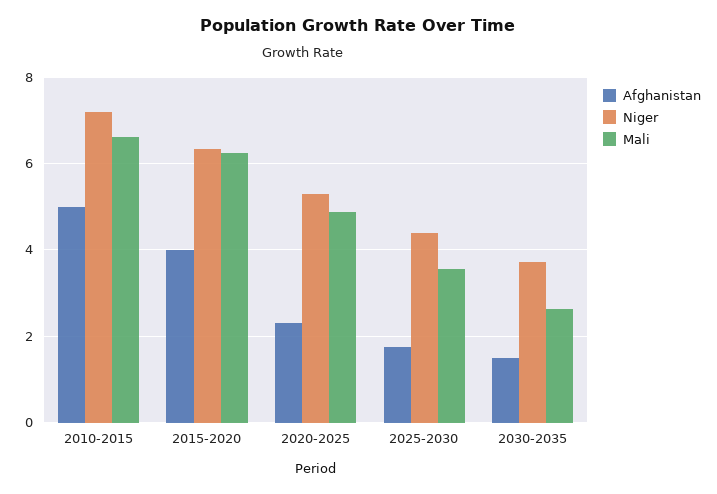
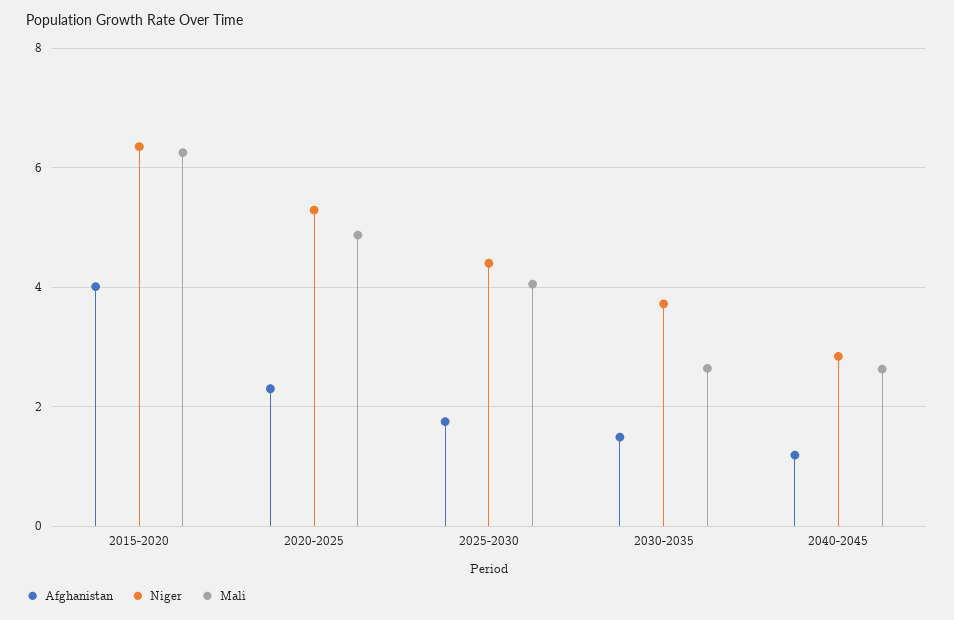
Afghanistan, 2010-2015: 5 -> none
Niger, 2010-2015: 7.2 -> none
Mali, 2010-2015: 6.6 -> none
Mali, 2025-2030: 3.6 -> 4
Afghanistan, 2040-2045: none -> 1.2
Niger, 2040-2045: none -> 2.8
Mali, 2040-2045: none -> 2.6

